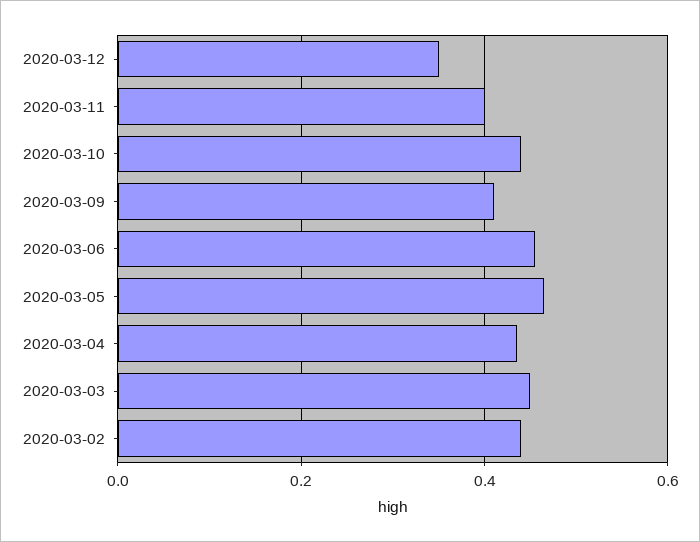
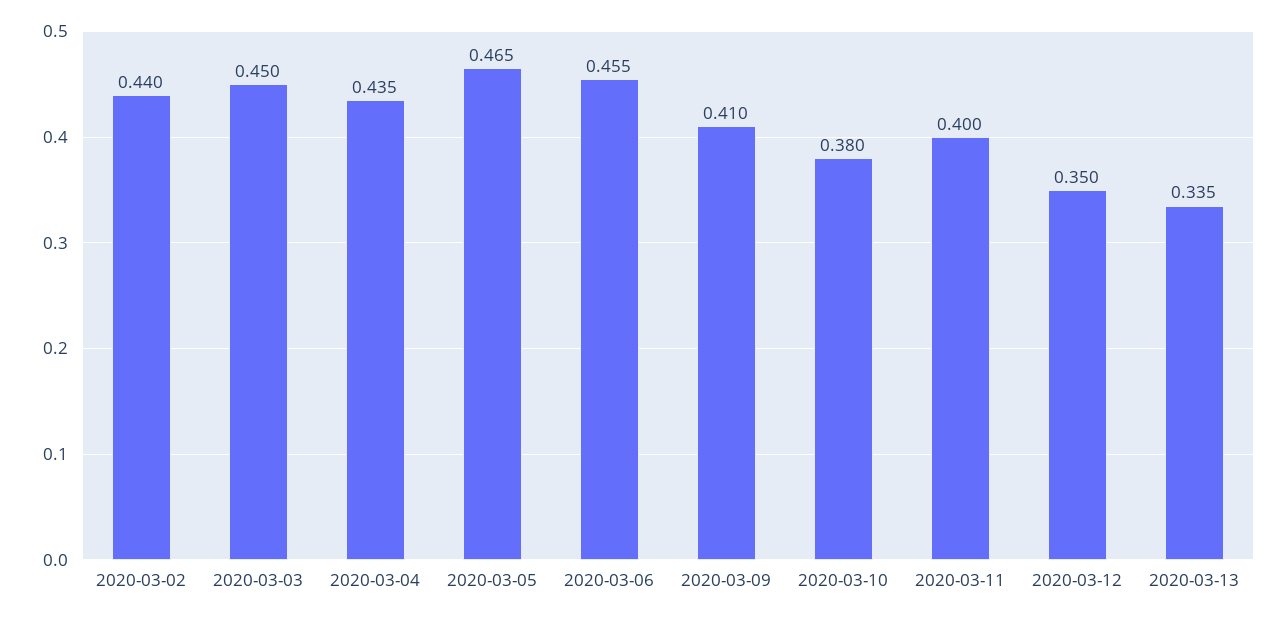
2020-03-10: 0.44 -> 0.38
2020-03-13: none -> 0.335

